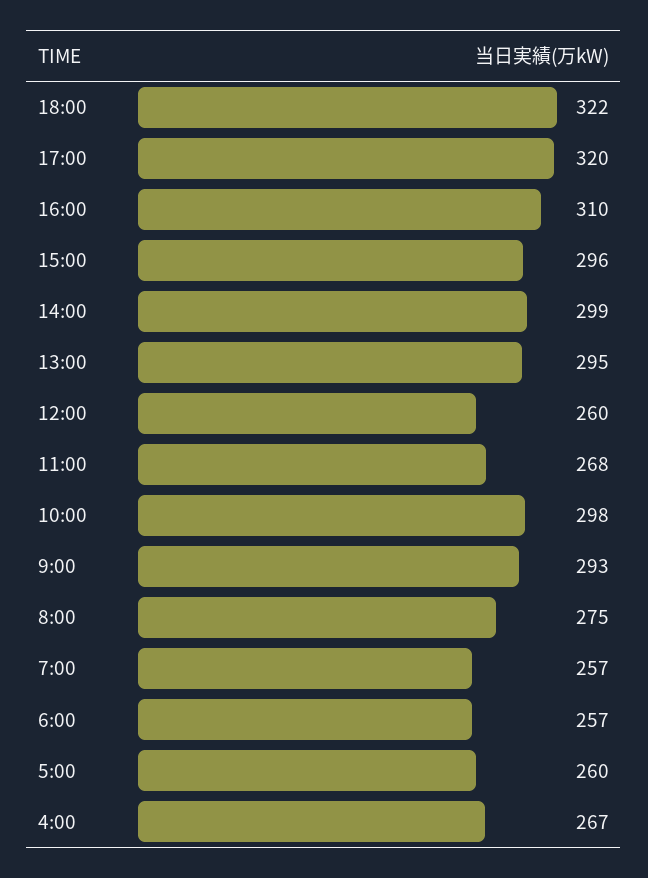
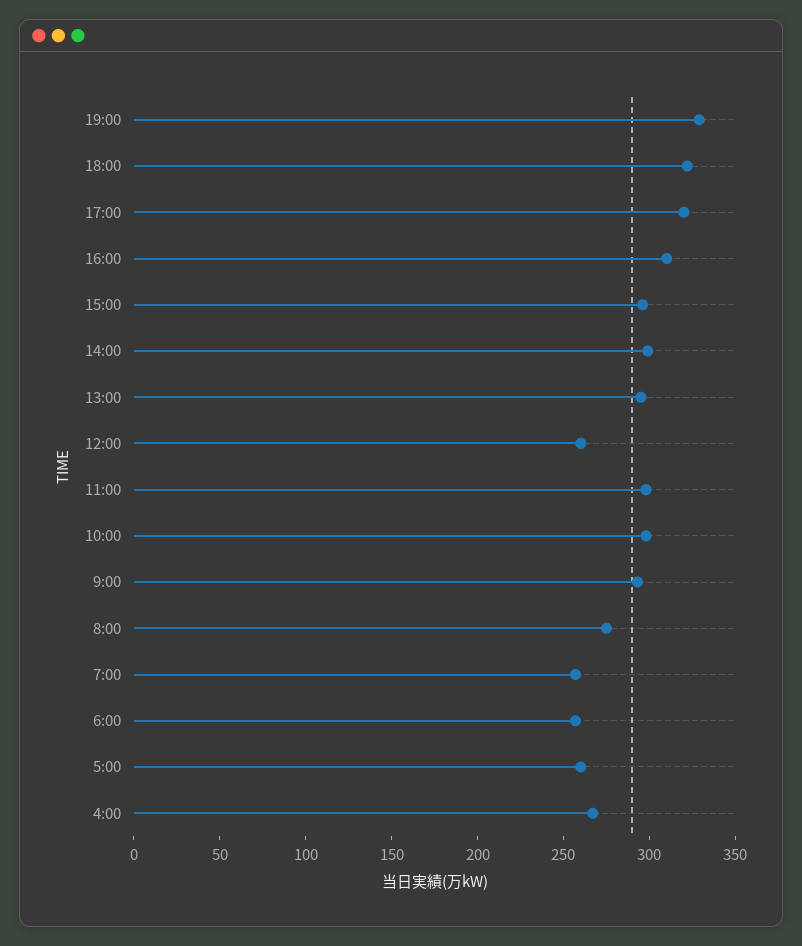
11:00: 268 -> 300
19:00: none -> 330

